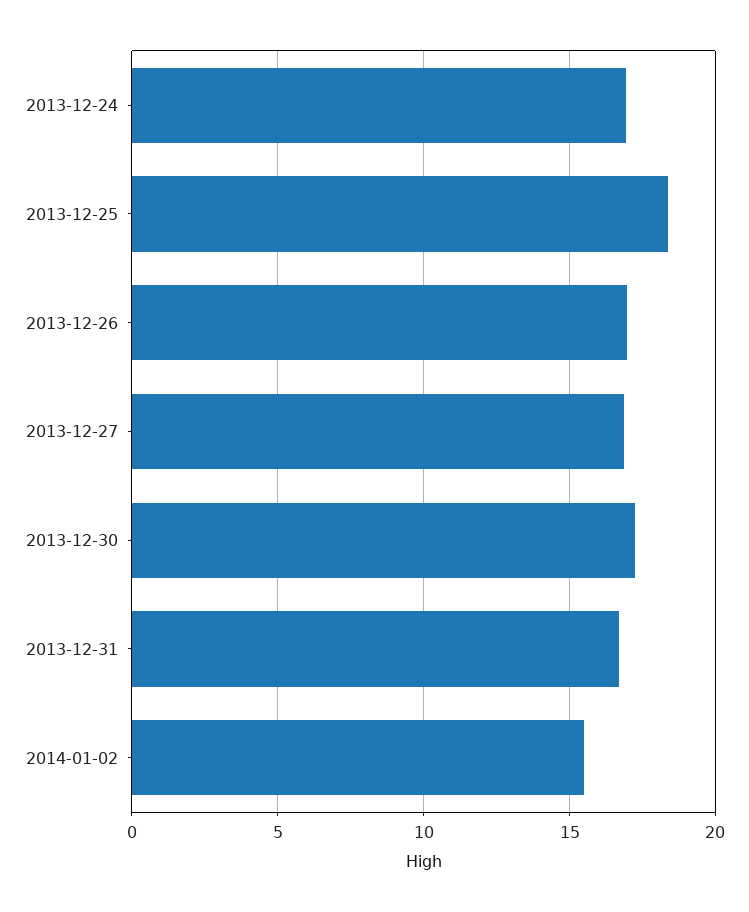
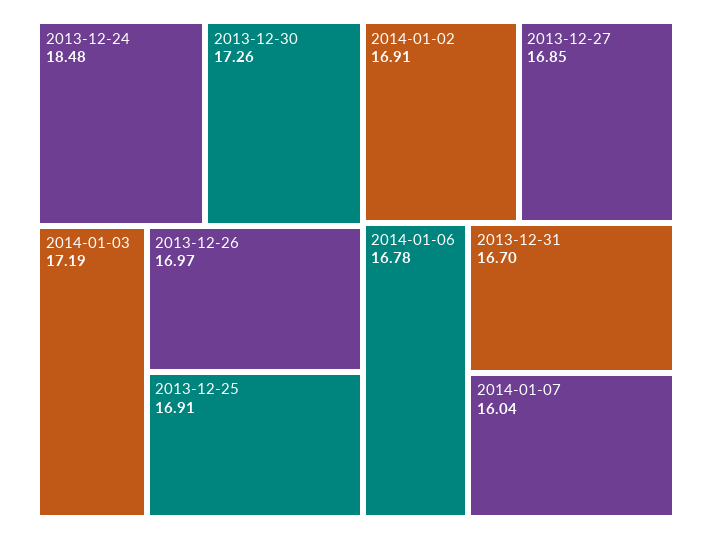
2013-12-24: 17 -> 18.48
2013-12-25: 18.5 -> 16.91
2014-01-02: 15.5 -> 16.91
2014-01-03: none -> 17.19
2014-01-06: none -> 16.78
2014-01-07: none -> 16.04

